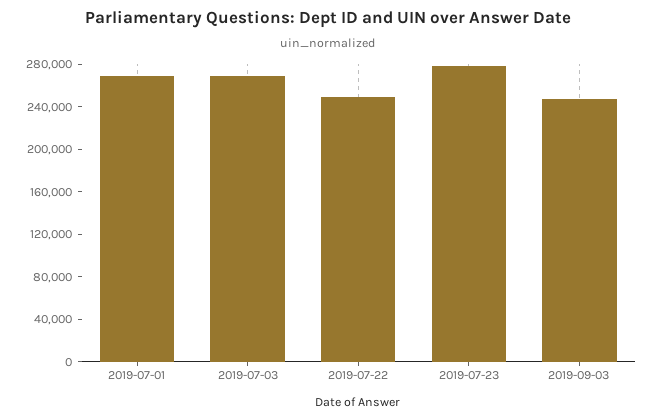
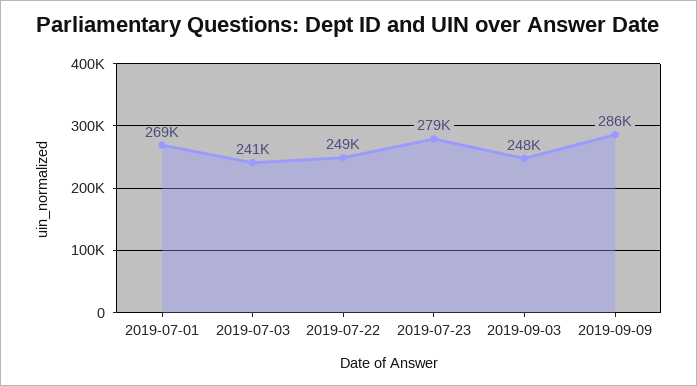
2019-07-03: 270000 -> 241000
2019-09-09: none -> 286000

